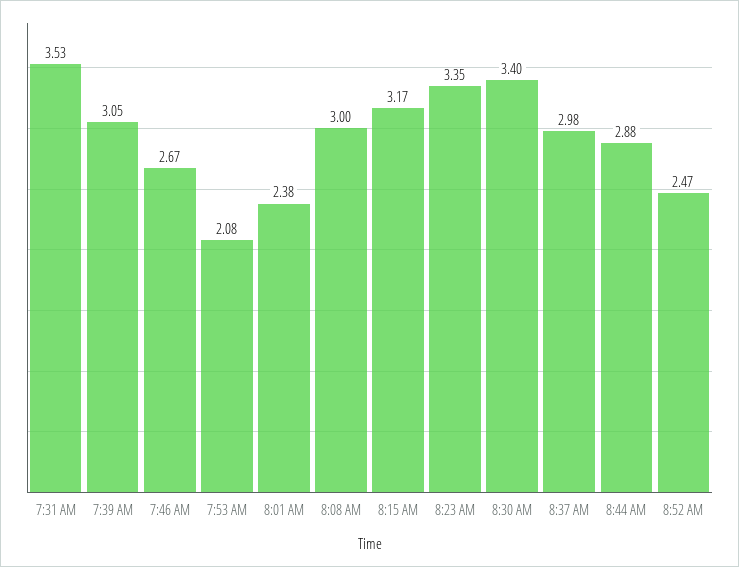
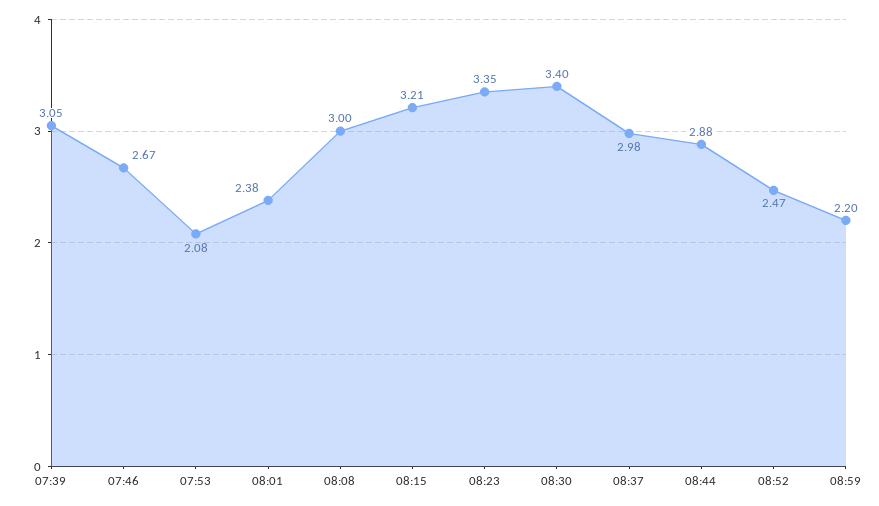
7:31 AM: 3.53 -> none
8:15 AM: 3.17 -> 3.21
08:59: none -> 2.2

